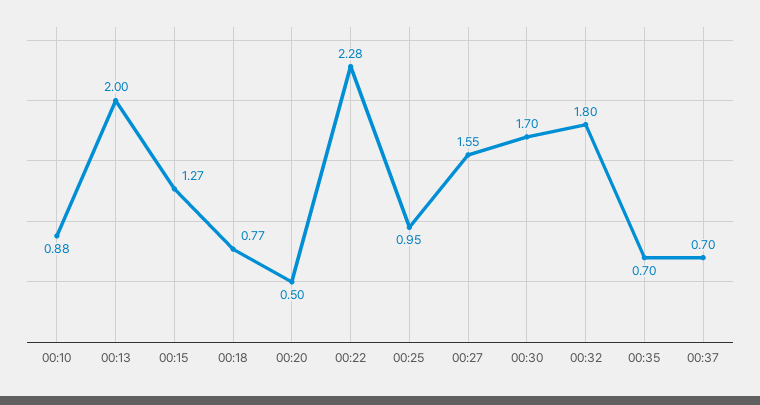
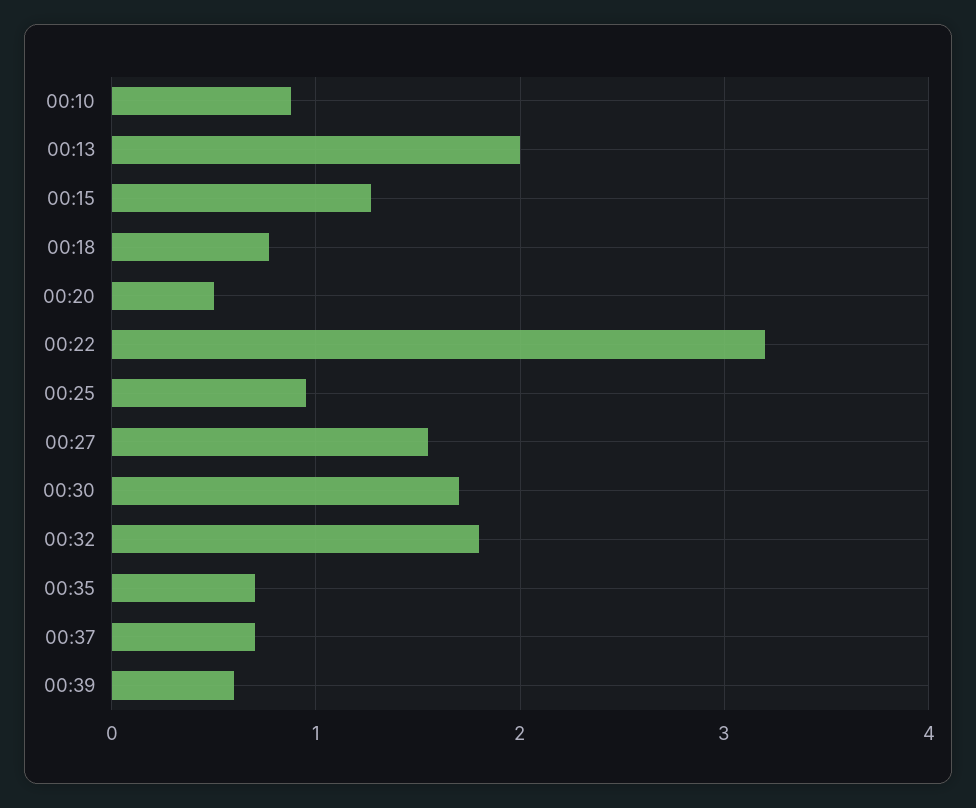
00:22: 2.28 -> 3.2
00:39: none -> 0.6

